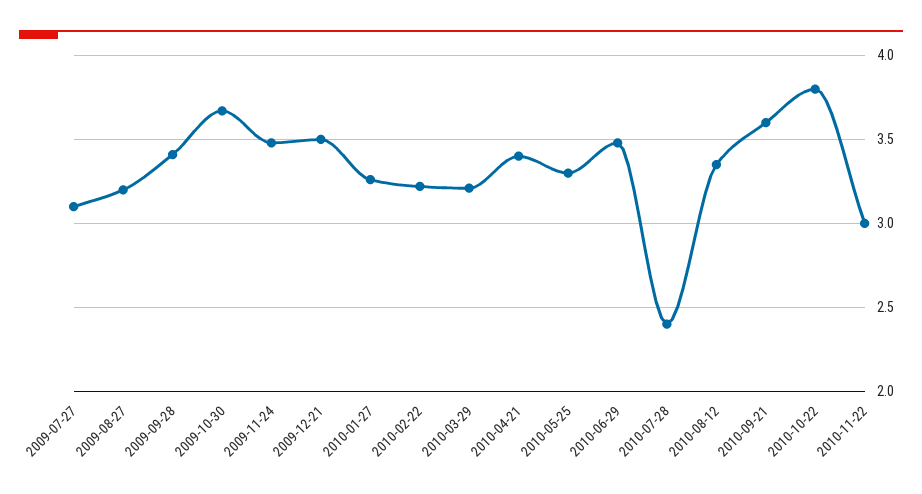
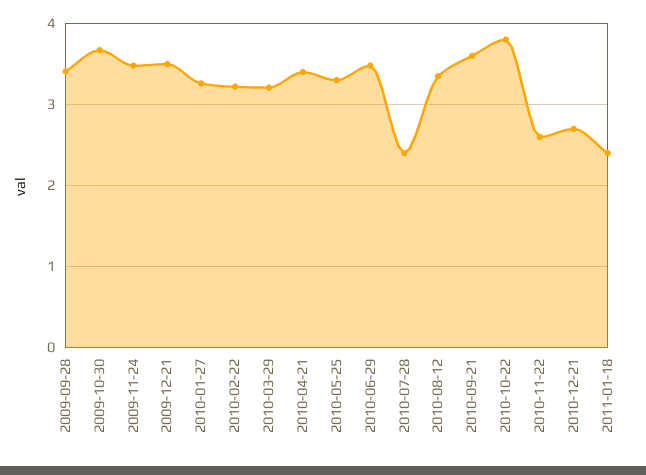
2009-07-27: 3.1 -> none
2009-08-27: 3.2 -> none
2010-11-22: 3 -> 2.6
2010-12-21: none -> 2.7
2011-01-18: none -> 2.4

